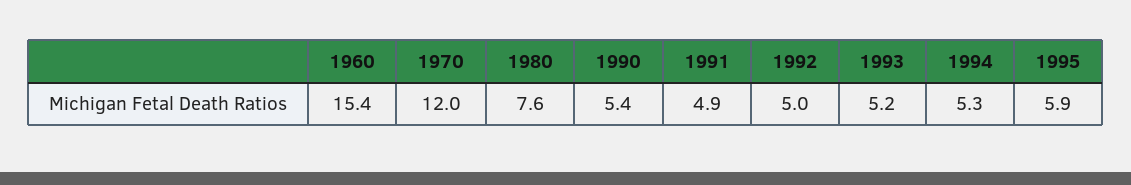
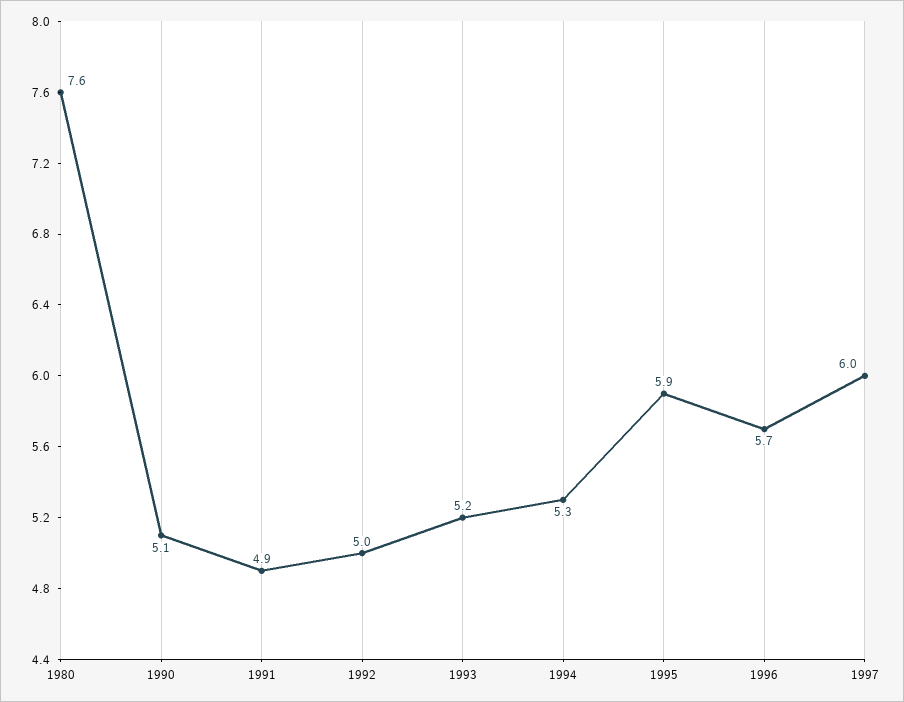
1960: 15.4 -> none
1970: 12 -> none
1990: 5.4 -> 5.1
1996: none -> 5.7
1997: none -> 6

